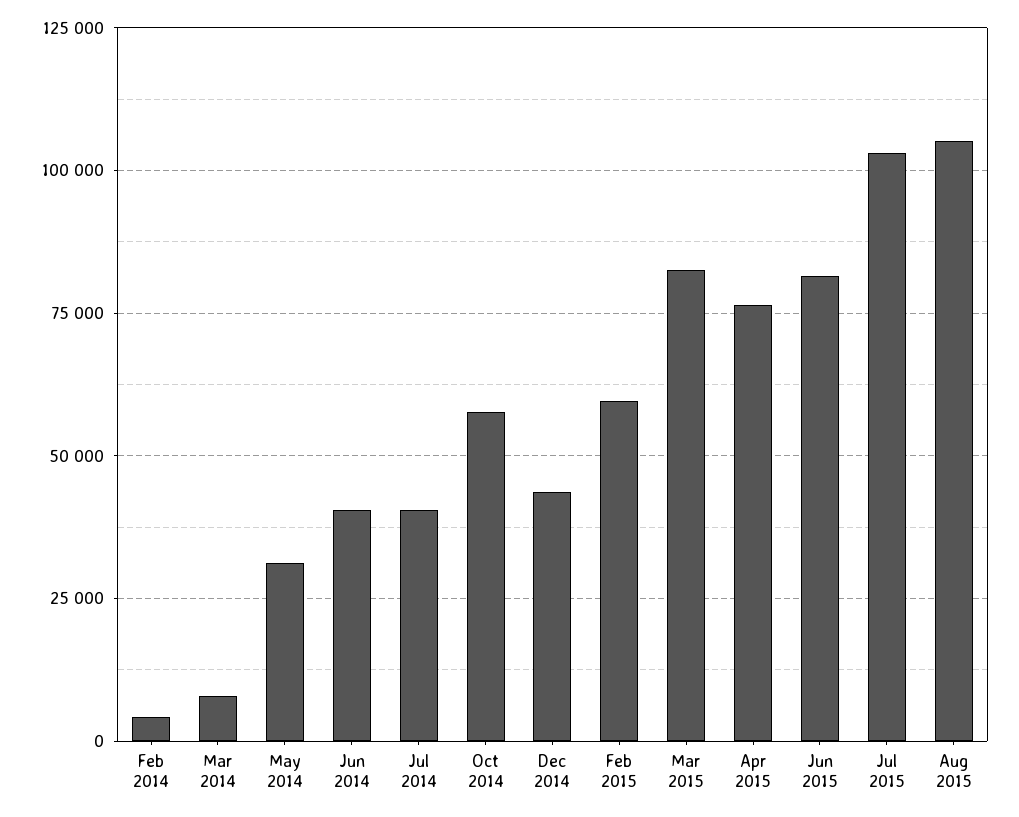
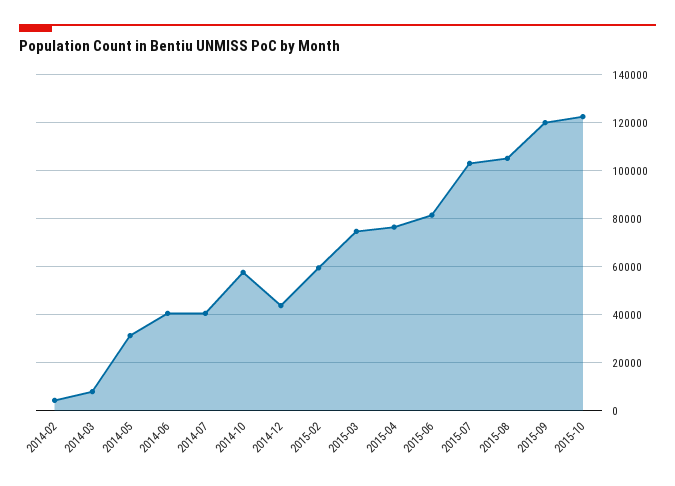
Mar 2015: 82500 -> 75000
2015-09: none -> 120000
2015-10: none -> 122500

